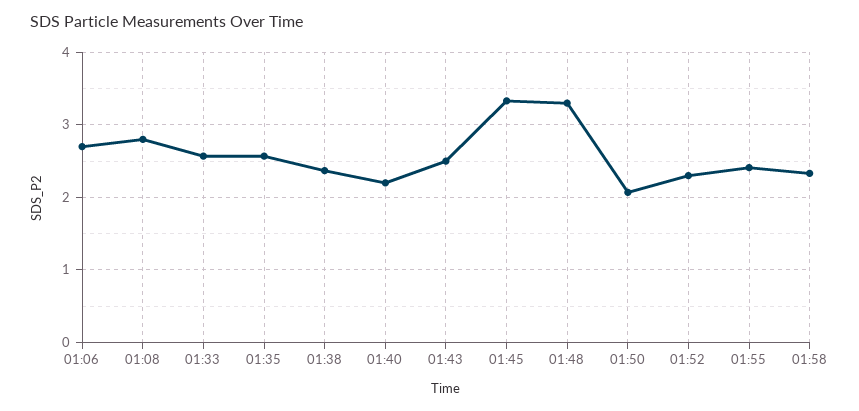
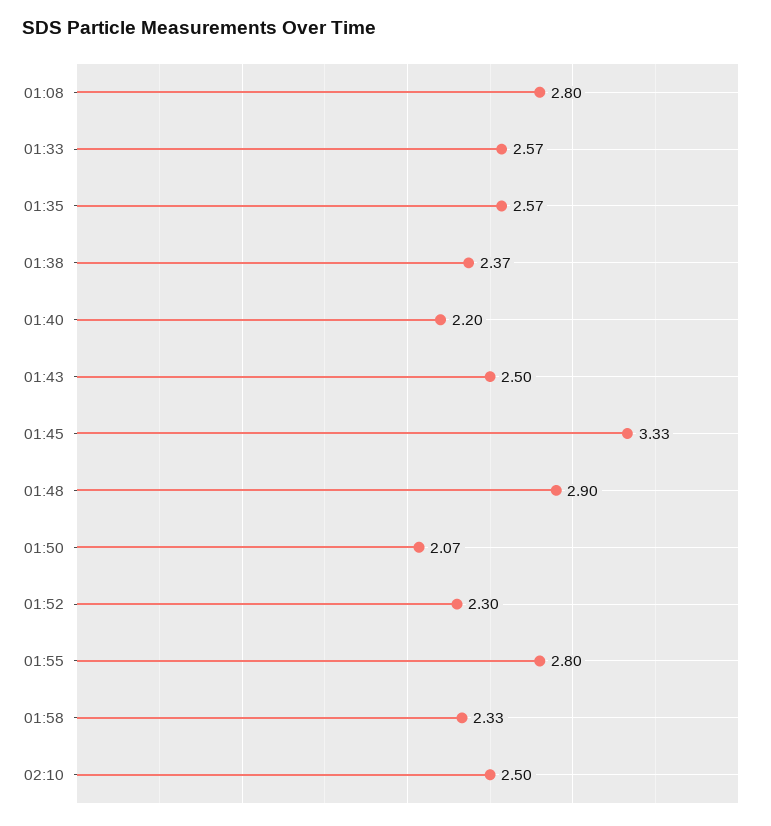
01:06: 2.7 -> none
01:48: 3.3 -> 2.9
01:55: 2.4 -> 2.8
02:10: none -> 2.5

